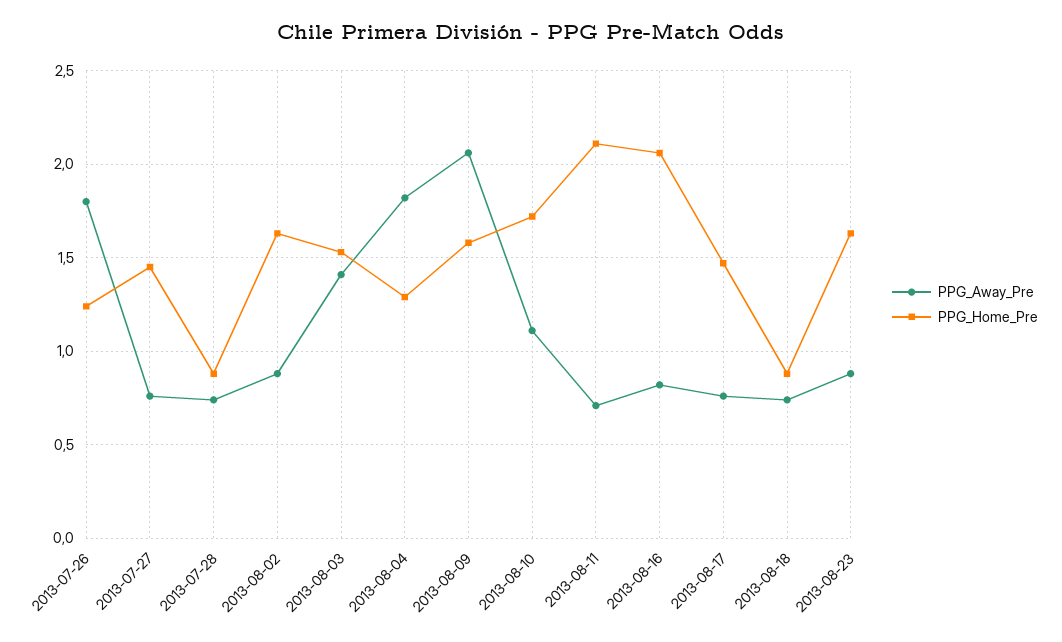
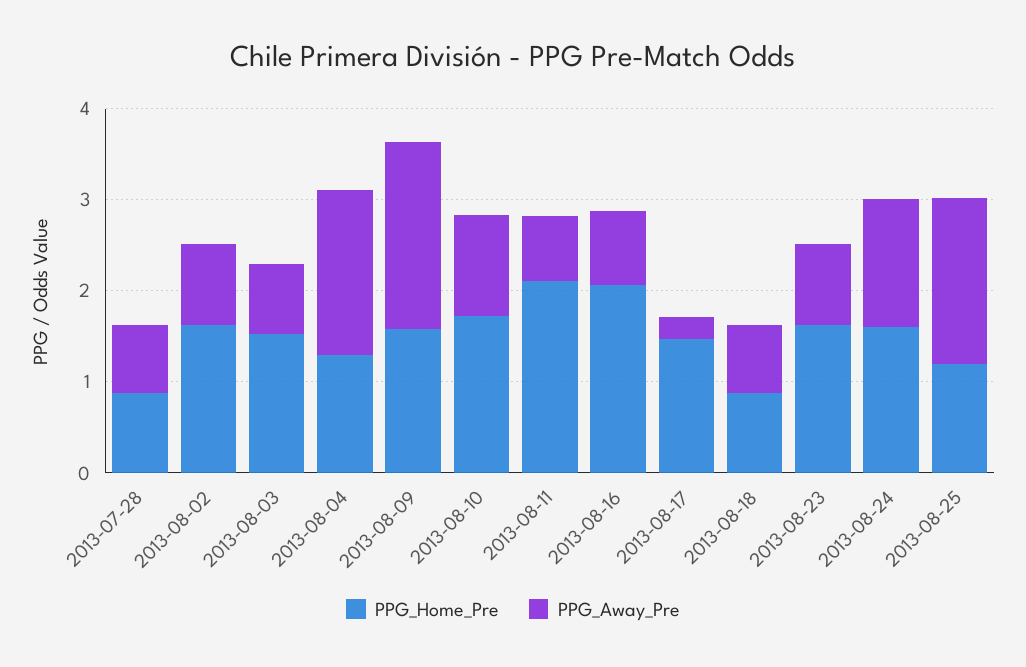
PPG_Away_Pre, 2013-07-26: 1.8 -> none
PPG_Home_Pre, 2013-07-26: 1.25 -> none
PPG_Away_Pre, 2013-07-27: 0.75 -> none
PPG_Home_Pre, 2013-07-27: 1.45 -> none
PPG_Away_Pre, 2013-08-03: 1.4 -> 0.8
PPG_Away_Pre, 2013-08-17: 0.75 -> 0.2
PPG_Home_Pre, 2013-08-24: none -> 1.6
PPG_Away_Pre, 2013-08-24: none -> 1.4
PPG_Home_Pre, 2013-08-25: none -> 1.2
PPG_Away_Pre, 2013-08-25: none -> 1.8

